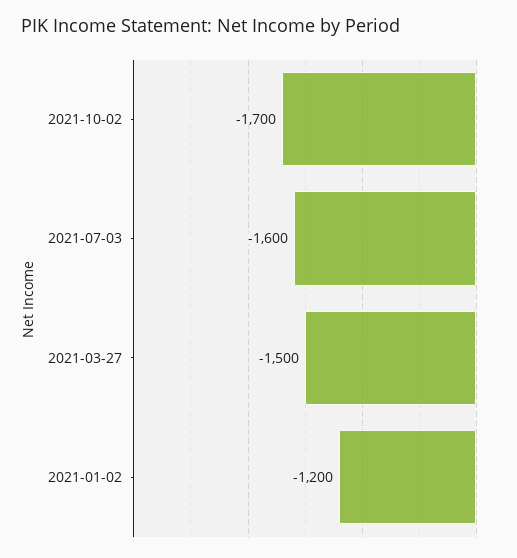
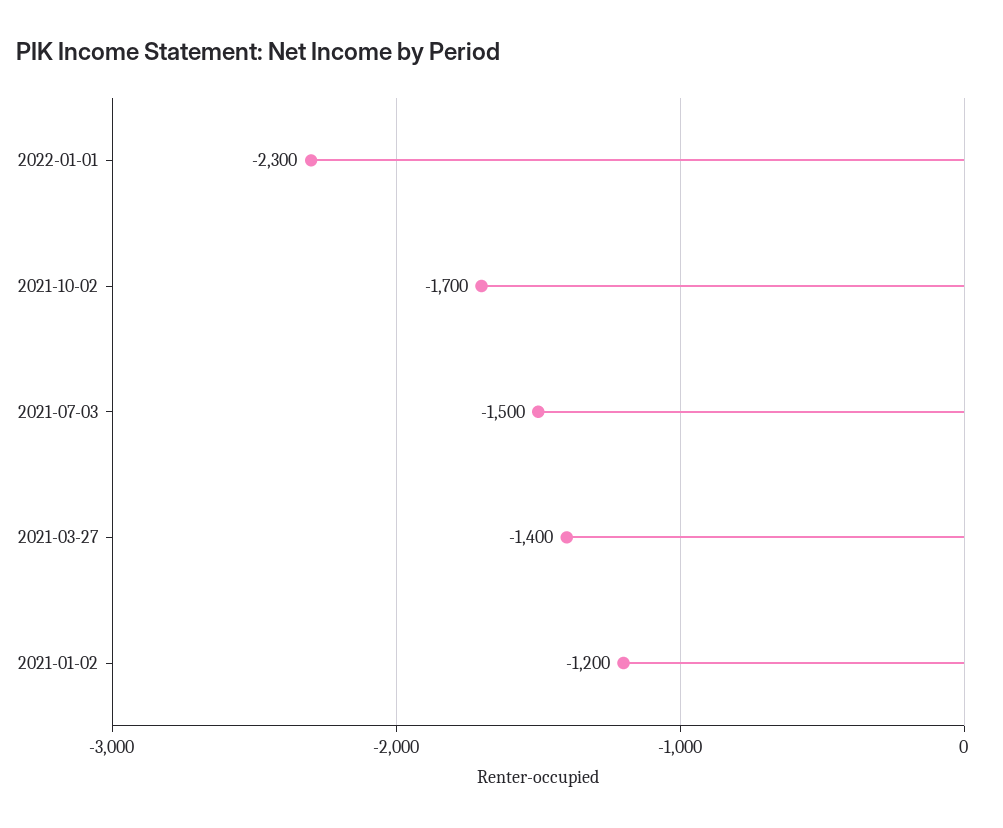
2021-07-03: -1600 -> -1500
2021-03-27: -1500 -> -1400
2022-01-01: none -> -2300

